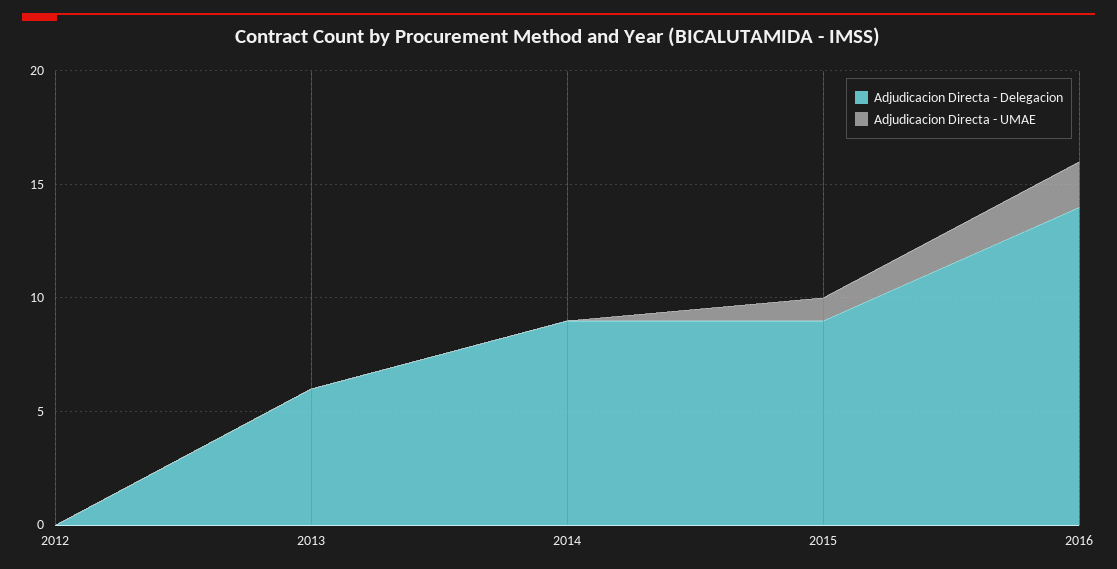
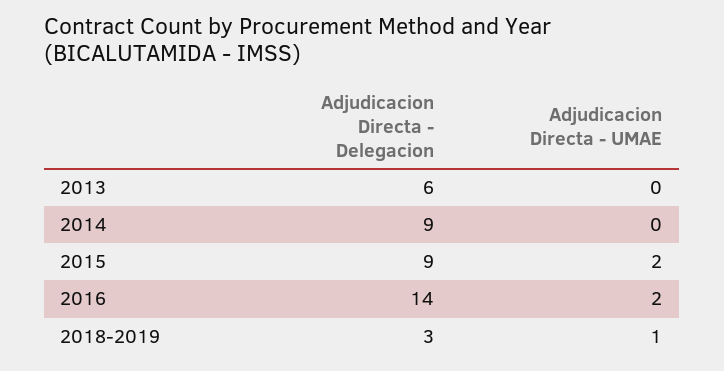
Adjudicacion Directa - Delegacion, 2012: 0 -> none
Adjudicacion Directa - UMAE, 2012: 0 -> none
Adjudicacion Directa - UMAE, 2015: 1 -> 2
Adjudicacion Directa - Delegacion, 2018-2019: none -> 3
Adjudicacion Directa - UMAE, 2018-2019: none -> 1

